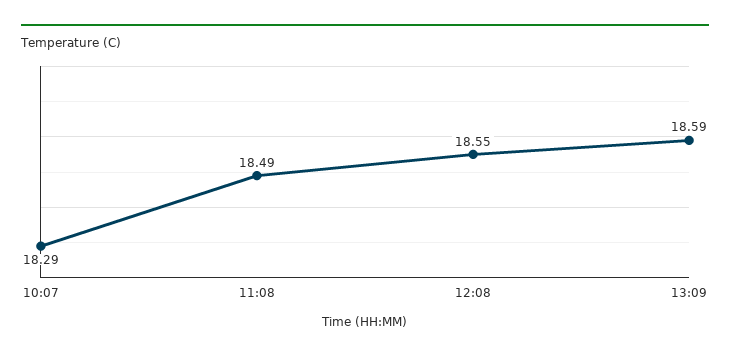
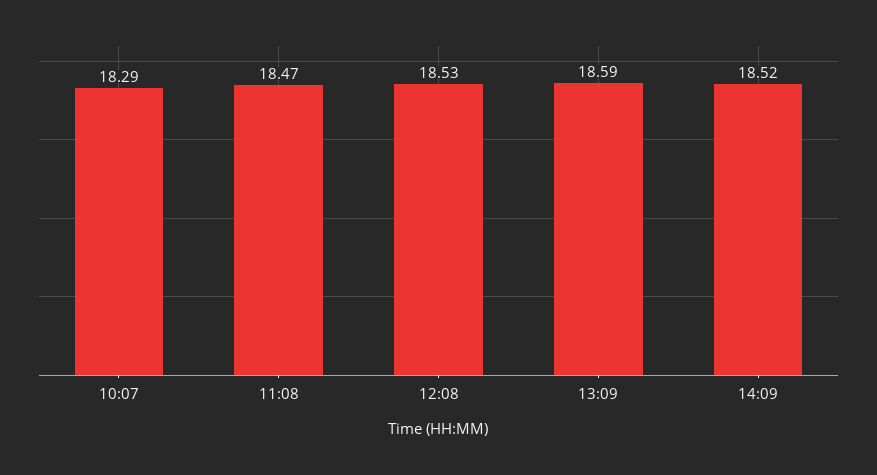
11:08: 18.49 -> 18.47
12:08: 18.55 -> 18.53
14:09: none -> 18.52

